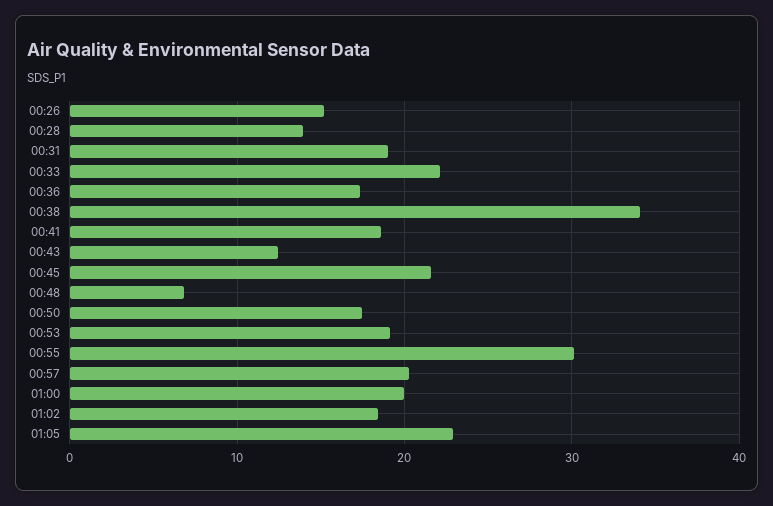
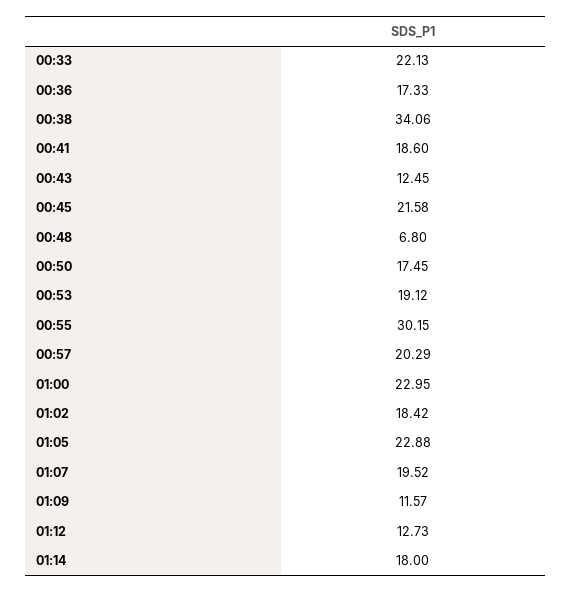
00:26: 15 -> none
00:28: 14 -> none
00:31: 19 -> none
01:00: 20 -> 22.95
01:07: none -> 19.52
01:09: none -> 11.57
01:12: none -> 12.73
01:14: none -> 18

